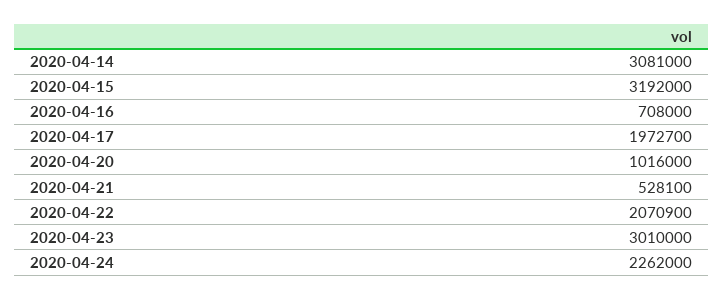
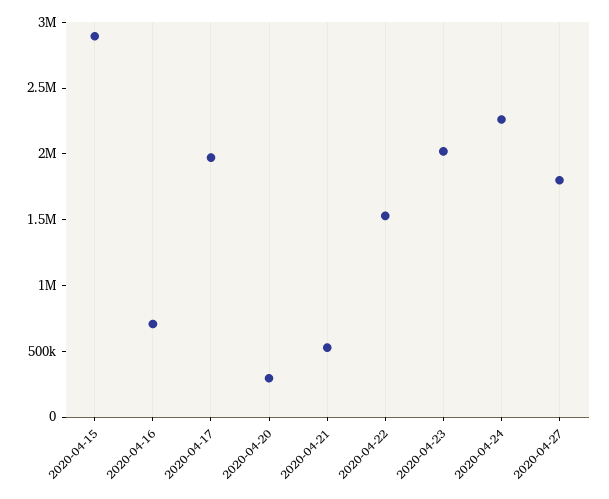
2020-04-14: 3081000 -> none
2020-04-15: 3192000 -> 2900000
2020-04-20: 1016000 -> 300000
2020-04-22: 2070900 -> 1500000
2020-04-23: 3010000 -> 2000000
2020-04-27: none -> 1800000

